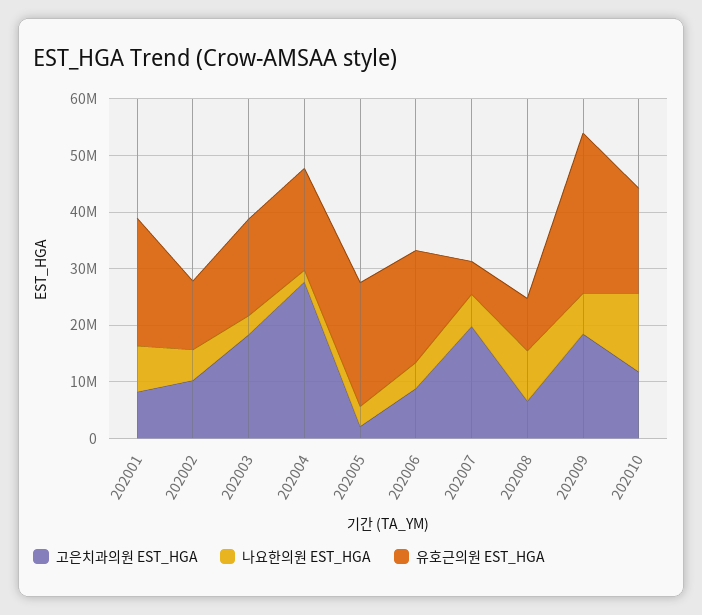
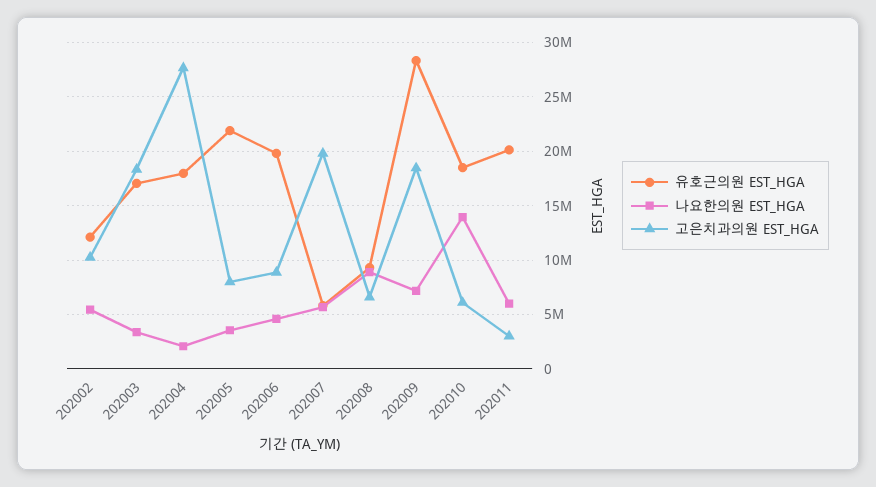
고은치과의원 EST_HGA, 202001: 8000000 -> none
나요한의원 EST_HGA, 202001: 8000000 -> none
유호근의원 EST_HGA, 202001: 22000000 -> none
고은치과의원 EST_HGA, 202005: 2000000 -> 8000000
고은치과의원 EST_HGA, 202010: 12000000 -> 6000000
유호근의원 EST_HGA, 202011: none -> 20000000
나요한의원 EST_HGA, 202011: none -> 6000000
고은치과의원 EST_HGA, 202011: none -> 3000000

